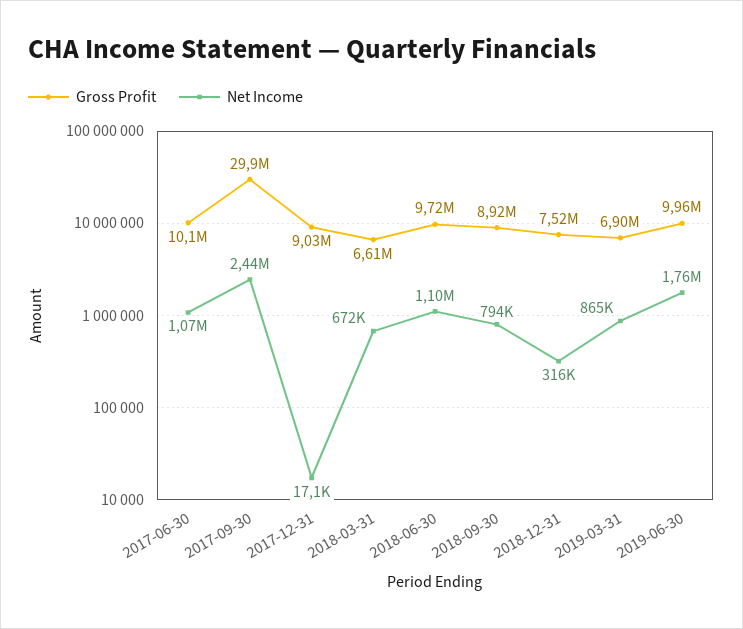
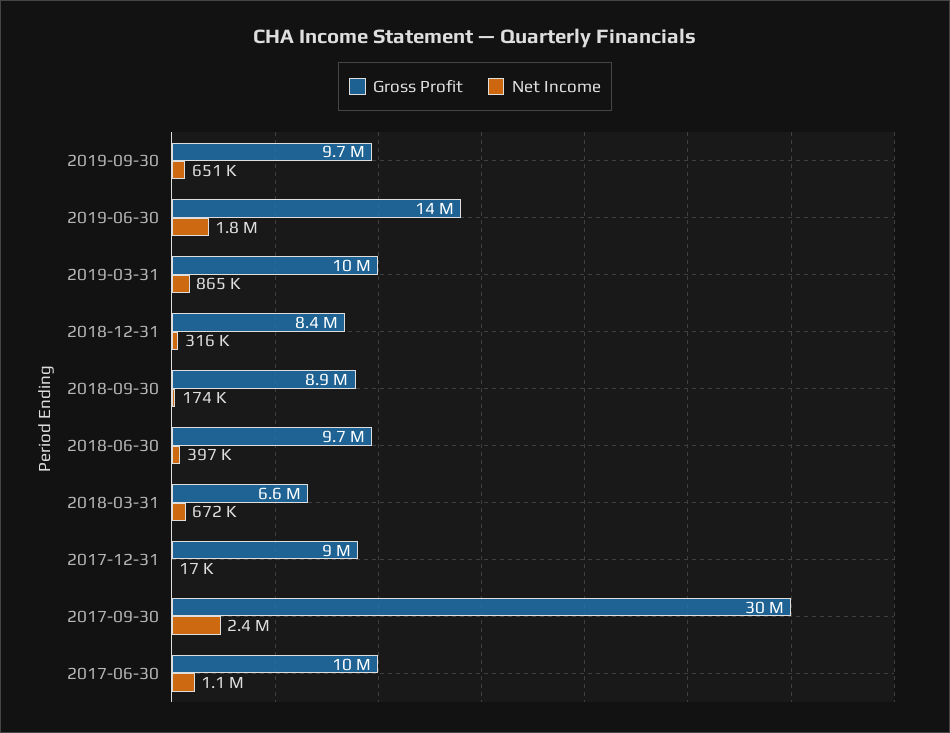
Net Income, 2018-06-30: 1100000 -> 397000
Net Income, 2018-09-30: 794000 -> 174000
Gross Profit, 2018-12-31: 7520000 -> 8400000
Gross Profit, 2019-03-31: 6900000 -> 10000000
Gross Profit, 2019-06-30: 9960000 -> 14000000
Gross Profit, 2019-09-30: none -> 9700000
Net Income, 2019-09-30: none -> 651000

